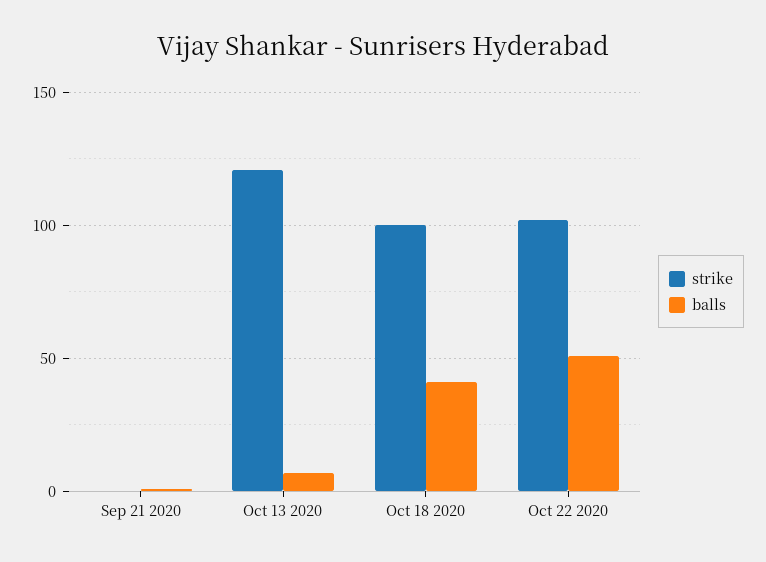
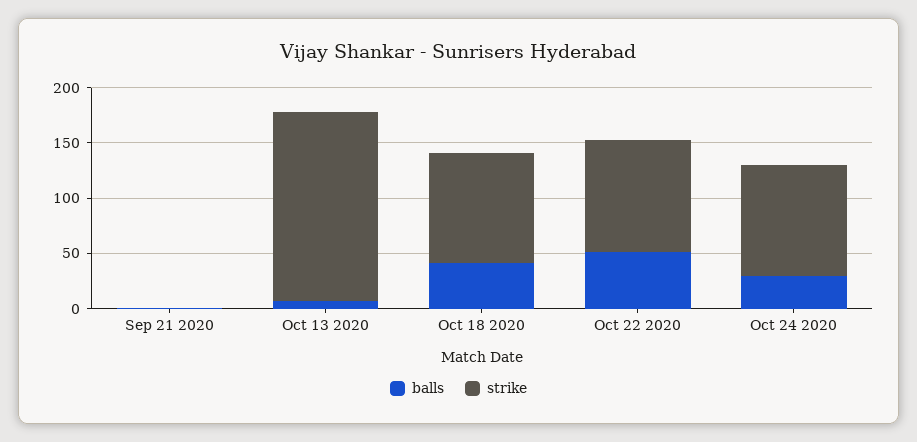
strike, Oct 13 2020: 120 -> 170
balls, Oct 24 2020: none -> 30
strike, Oct 24 2020: none -> 100

